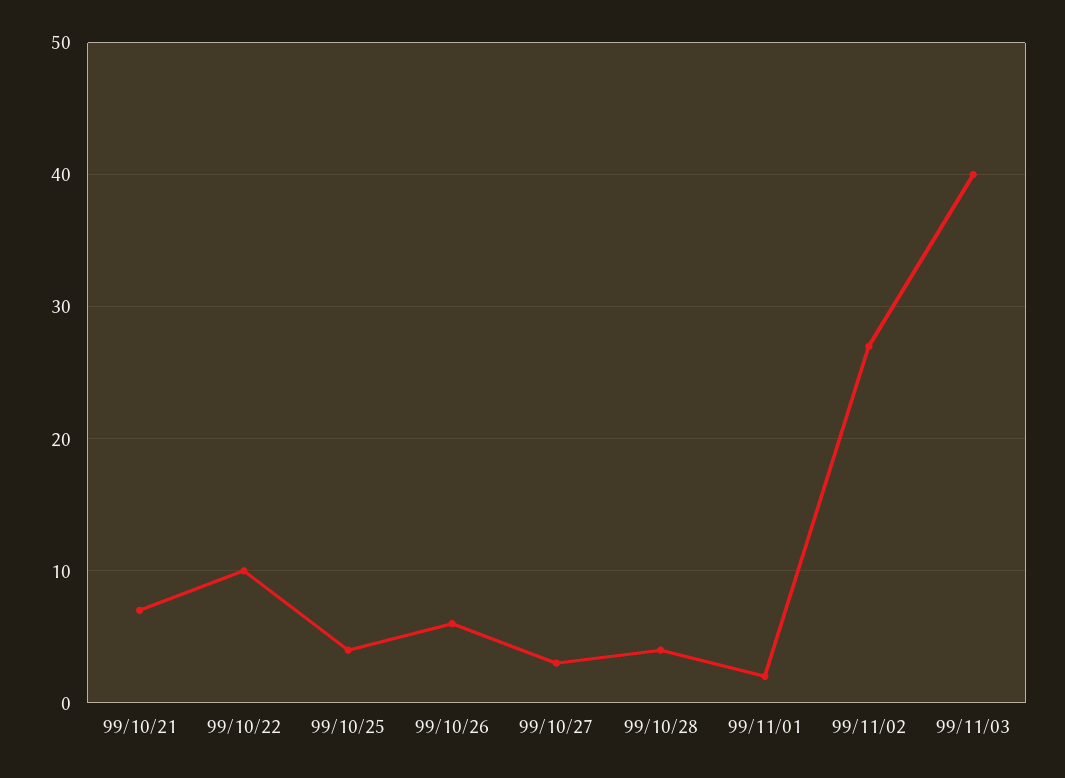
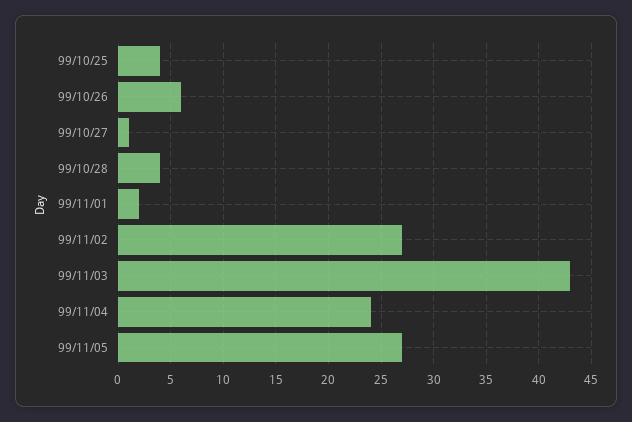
99/10/21: 7 -> none
99/10/22: 10 -> none
99/10/27: 3 -> 1
99/11/03: 40 -> 43
99/11/04: none -> 24
99/11/05: none -> 27

